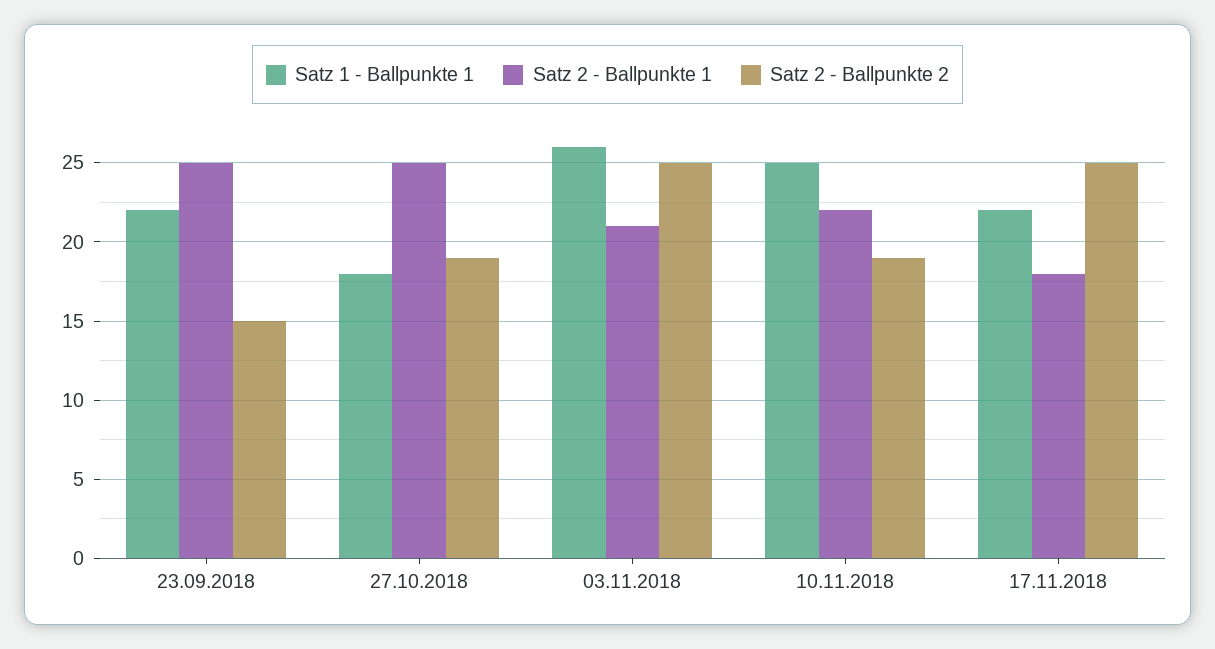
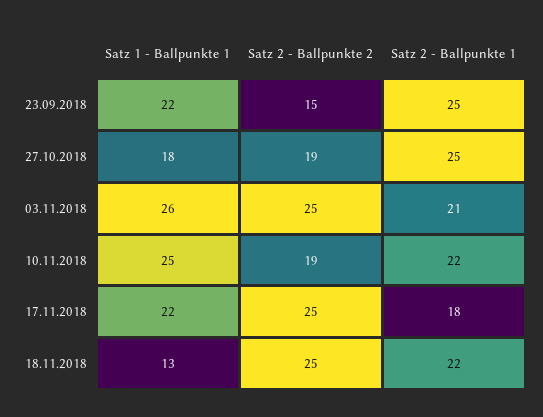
Satz 1 - Ballpunkte 1, 18.11.2018: none -> 13
Satz 2 - Ballpunkte 2, 18.11.2018: none -> 25
Satz 2 - Ballpunkte 1, 18.11.2018: none -> 22

